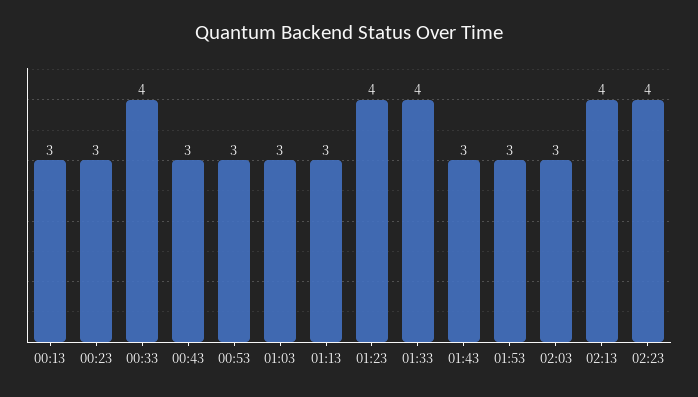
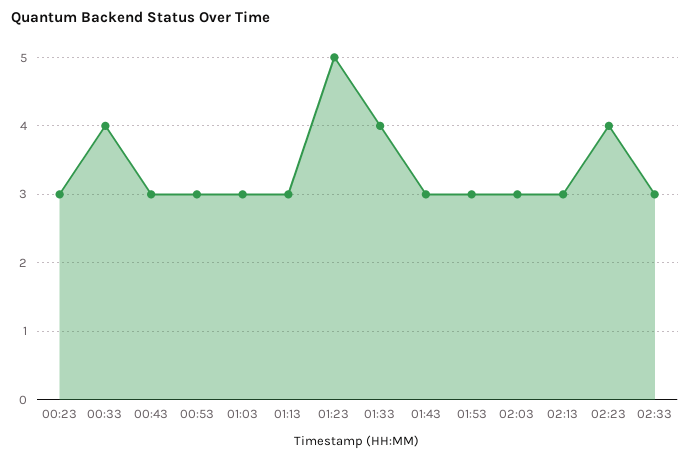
00:13: 3 -> none
01:23: 4 -> 5
02:13: 4 -> 3
02:33: none -> 3

